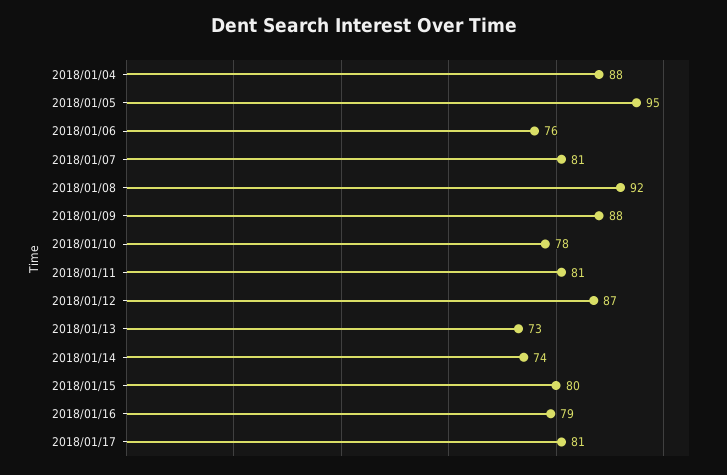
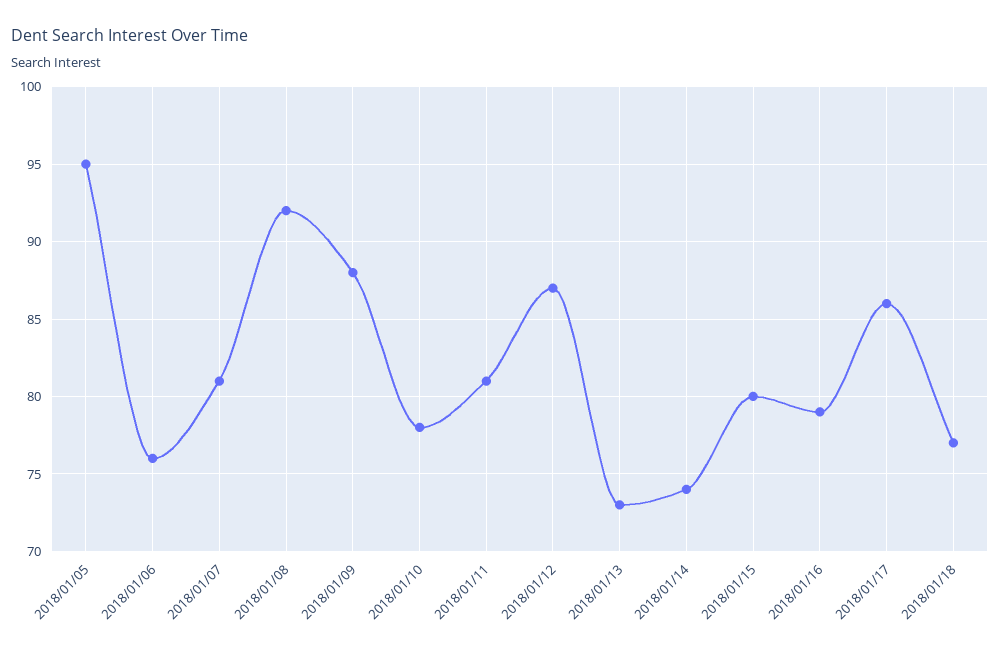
2018/01/04: 88 -> none
2018/01/17: 81 -> 86
2018/01/18: none -> 77

